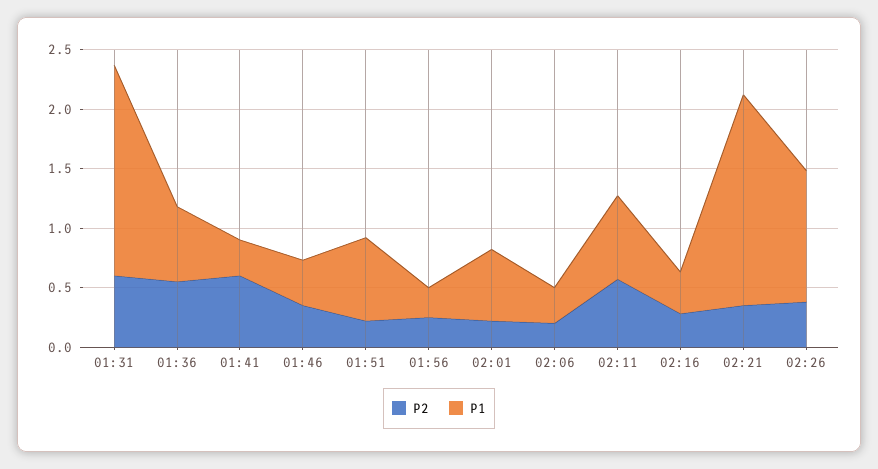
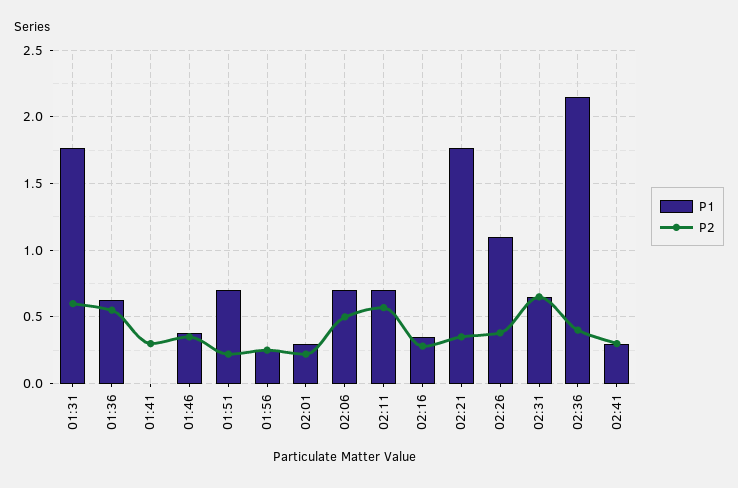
P2, 01:41: 0.6 -> 0.3
P1, 01:41: 0.3 -> 0
P1, 02:01: 0.6 -> 0.3
P2, 02:06: 0.2 -> 0.5
P1, 02:06: 0.3 -> 0.7
P1, 02:31: none -> 0.65
P2, 02:31: none -> 0.65
P1, 02:36: none -> 2.15
P2, 02:36: none -> 0.4
P1, 02:41: none -> 0.3
P2, 02:41: none -> 0.3

